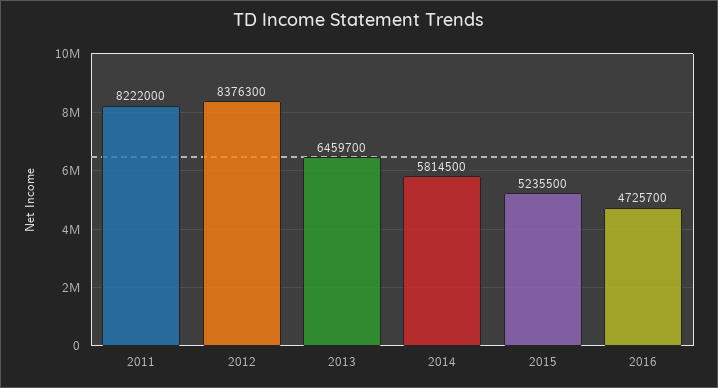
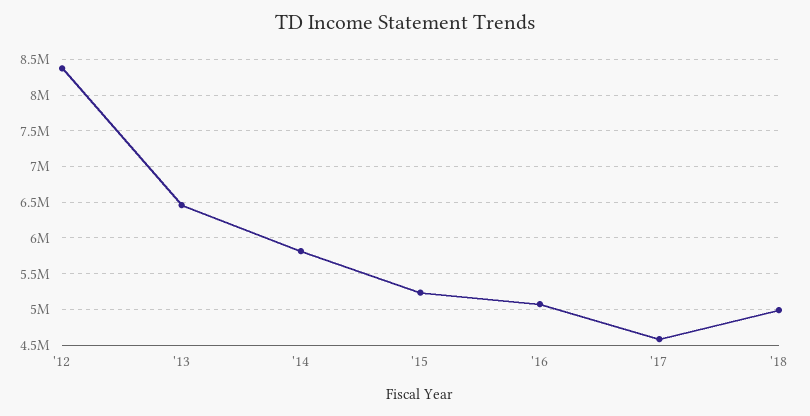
2011: 8222000 -> none
2016: 4725700 -> 5100000
'17: none -> 4600000
'18: none -> 5000000

